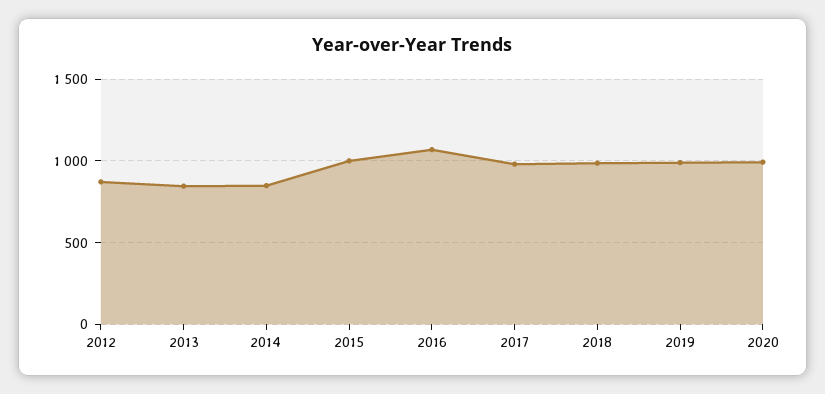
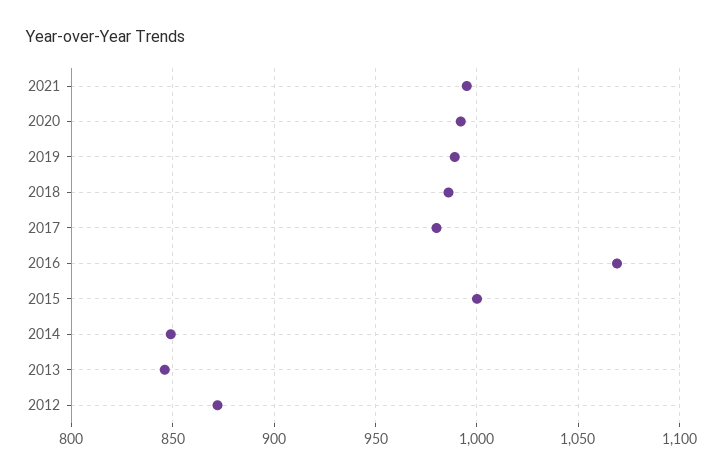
2021: none -> 995

